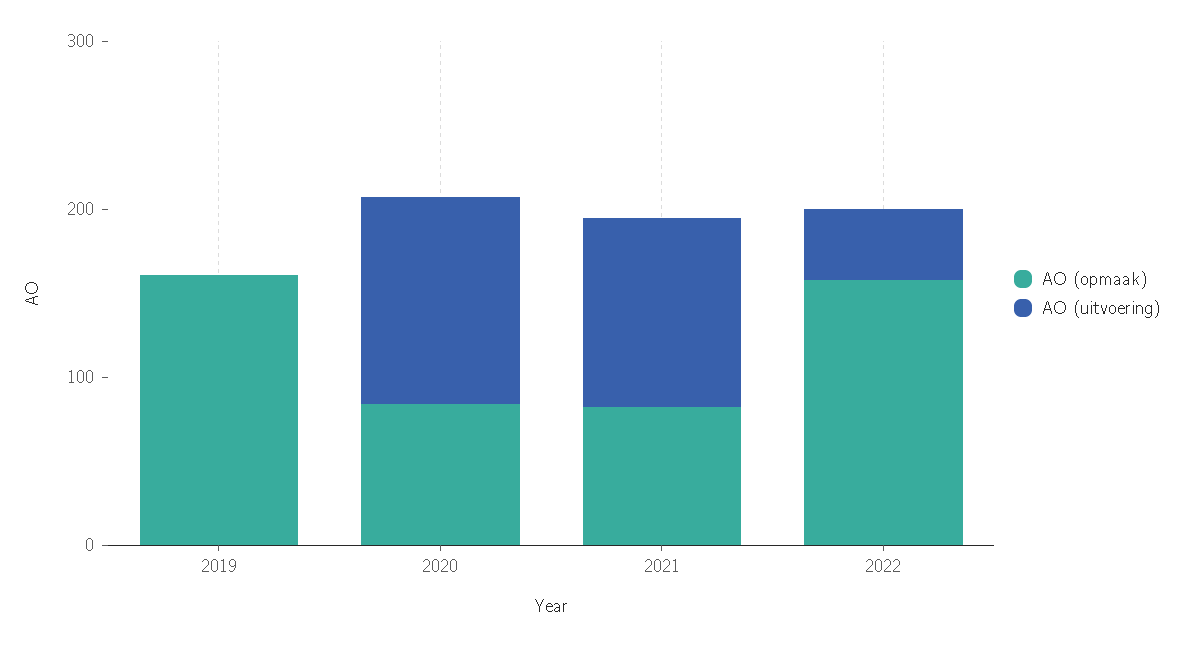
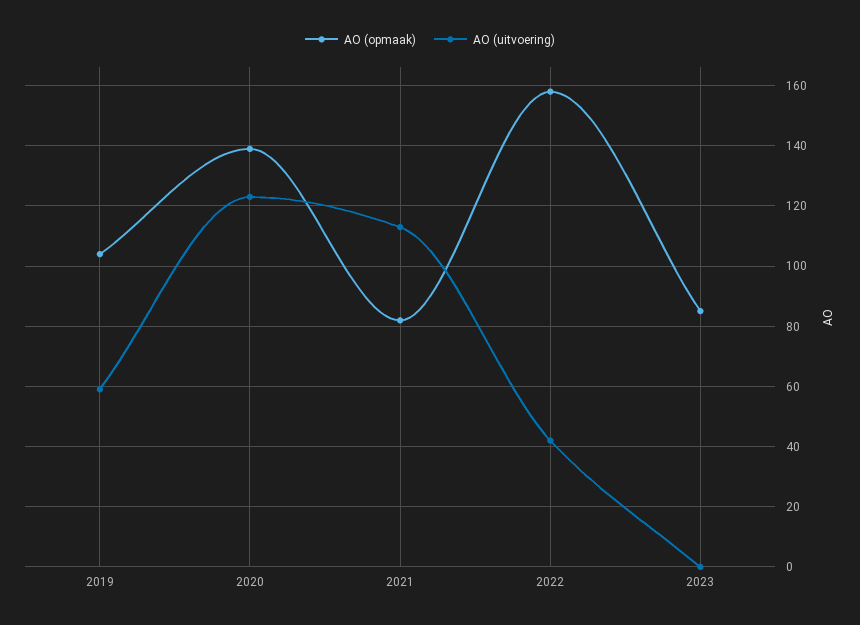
AO (opmaak), 2019: 160 -> 105
AO (uitvoering), 2019: 0 -> 60
AO (opmaak), 2020: 80 -> 140
AO (opmaak), 2023: none -> 85
AO (uitvoering), 2023: none -> 0

